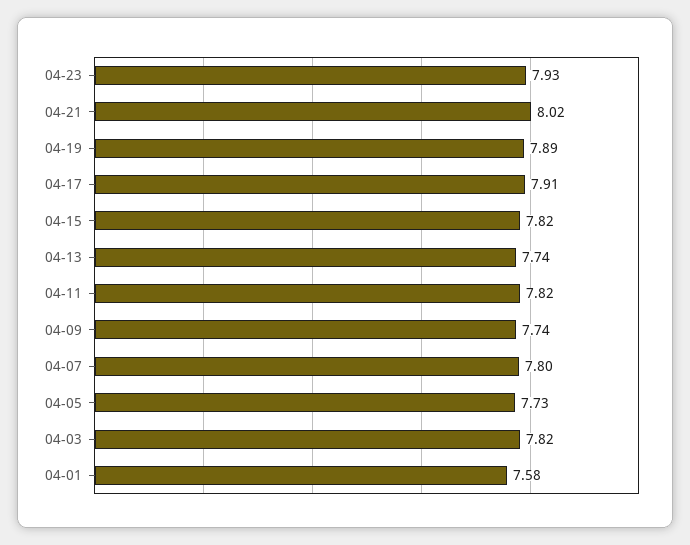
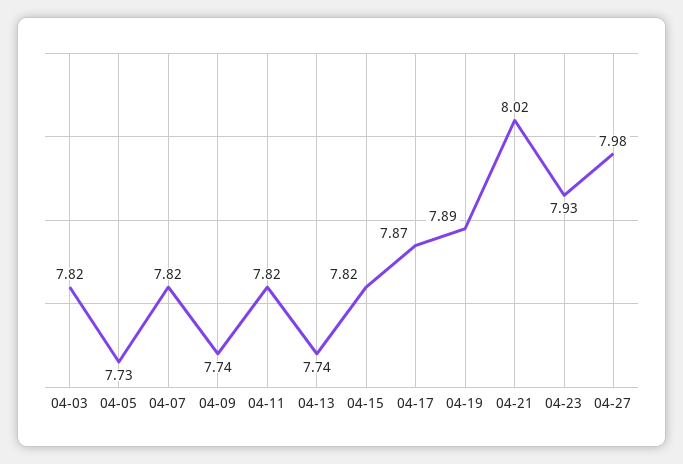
04-17: 7.91 -> 7.87
04-07: 7.8 -> 7.82
04-01: 7.58 -> none
04-27: none -> 7.98

